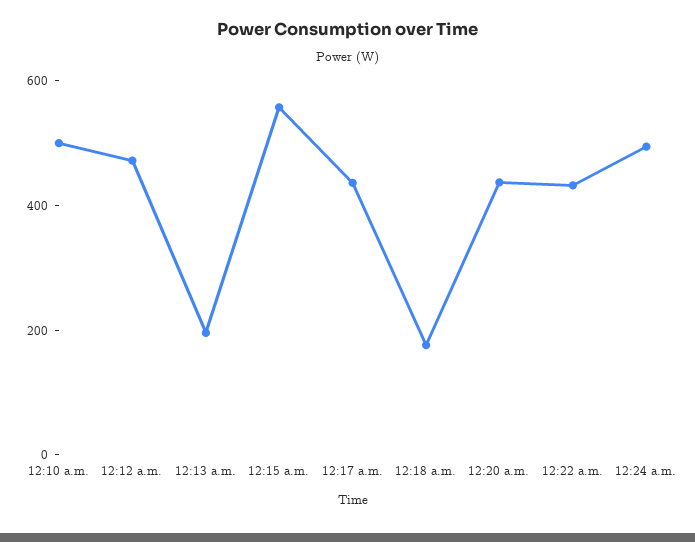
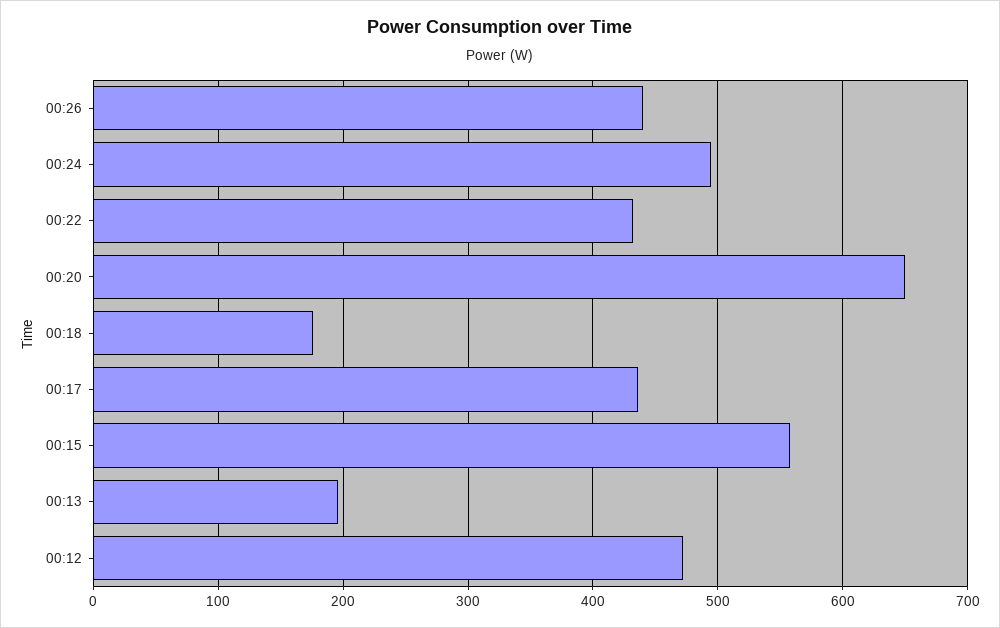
12:10 a.m.: 500 -> none
12:20 a.m.: 450 -> 650
00:26: none -> 440

